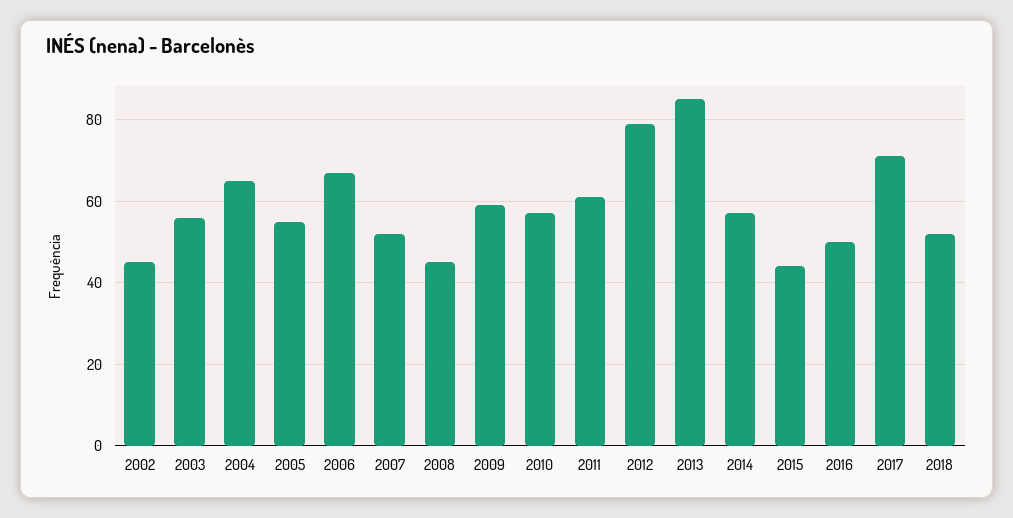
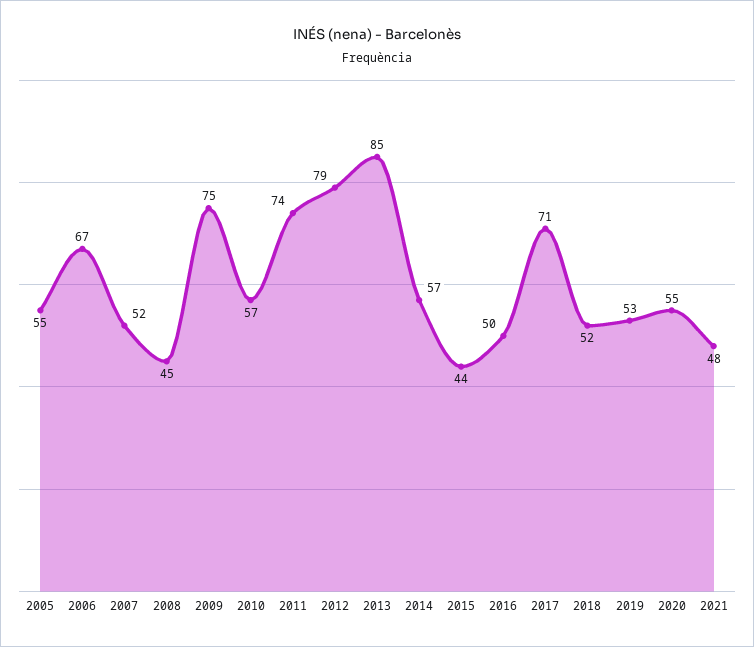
2002: 45 -> none
2003: 55 -> none
2004: 65 -> none
2009: 60 -> 75
2011: 60 -> 74
2019: none -> 53
2020: none -> 55
2021: none -> 48

